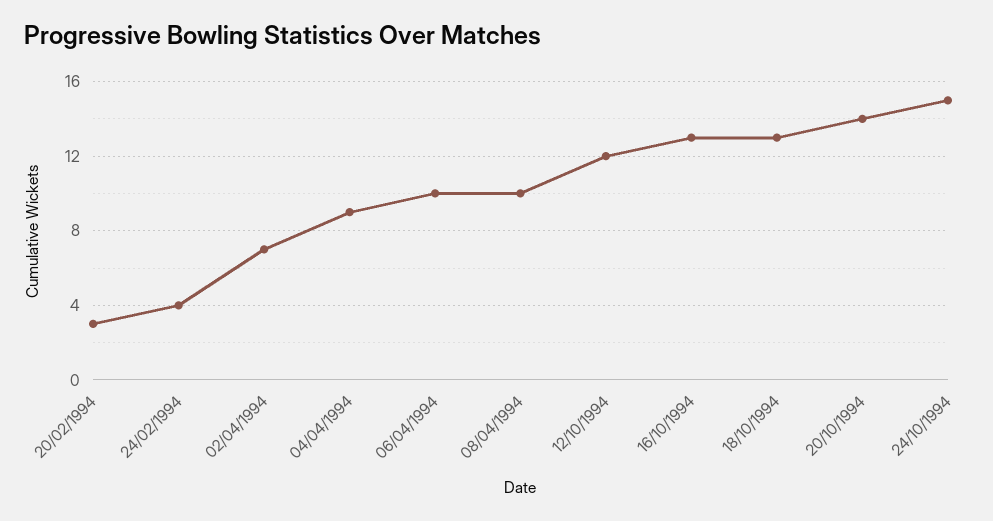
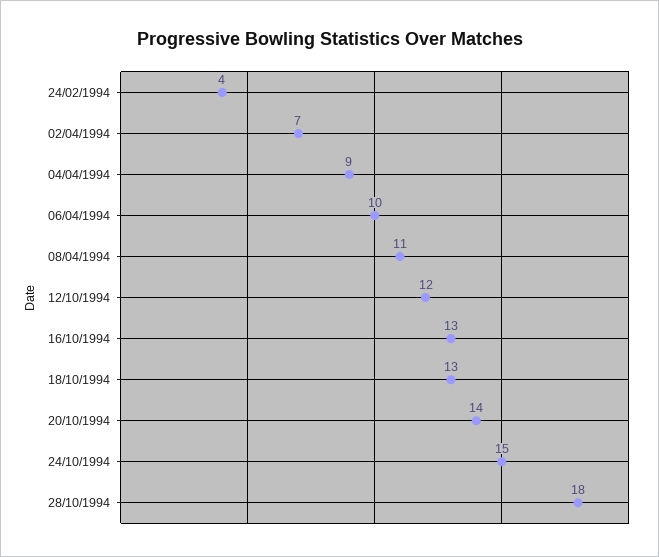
20/02/1994: 3 -> none
08/04/1994: 10 -> 11
28/10/1994: none -> 18

